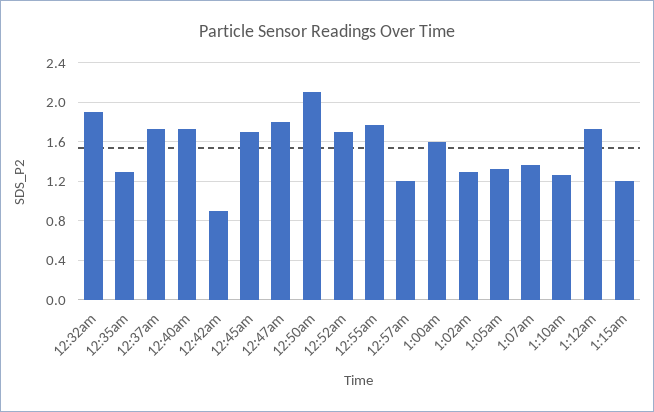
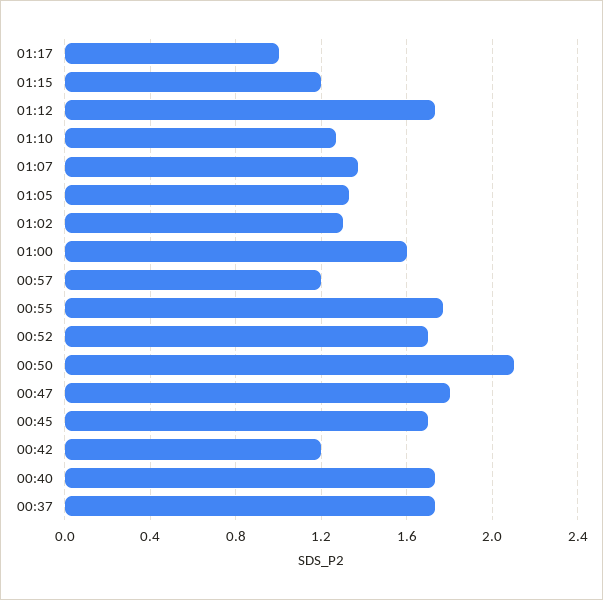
12:32am: 1.9 -> none
12:35am: 1.3 -> none
12:42am: 0.9 -> 1.2
01:17: none -> 1

